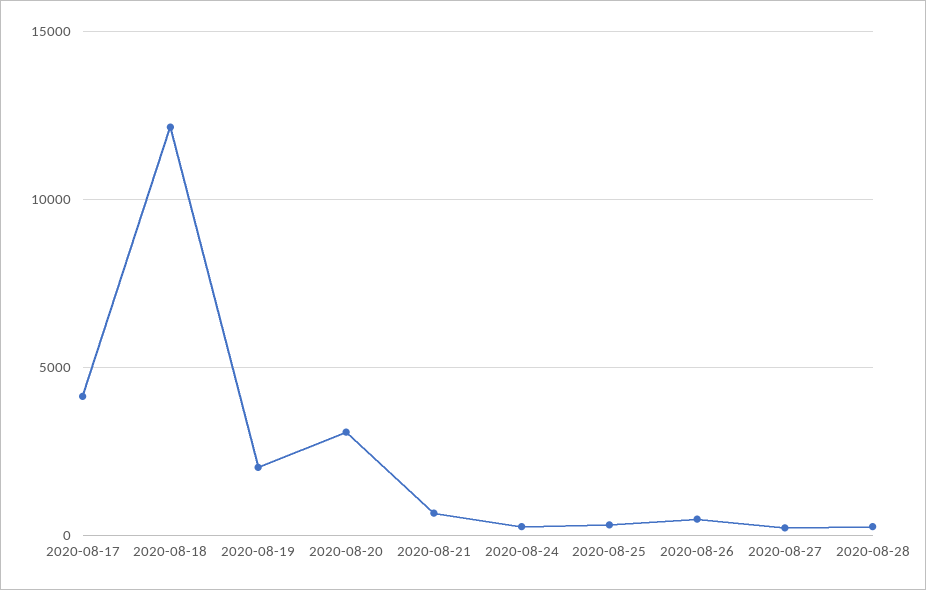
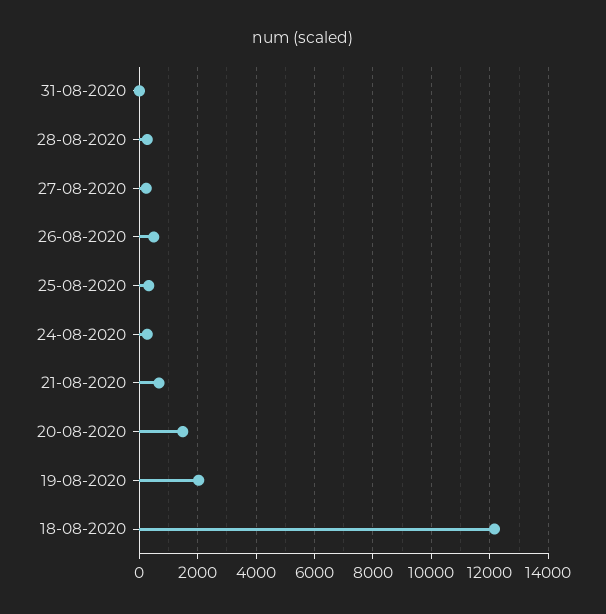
2020-08-17: 4000 -> none
2020-08-20: 3000 -> 1500
31-08-2020: none -> 0

